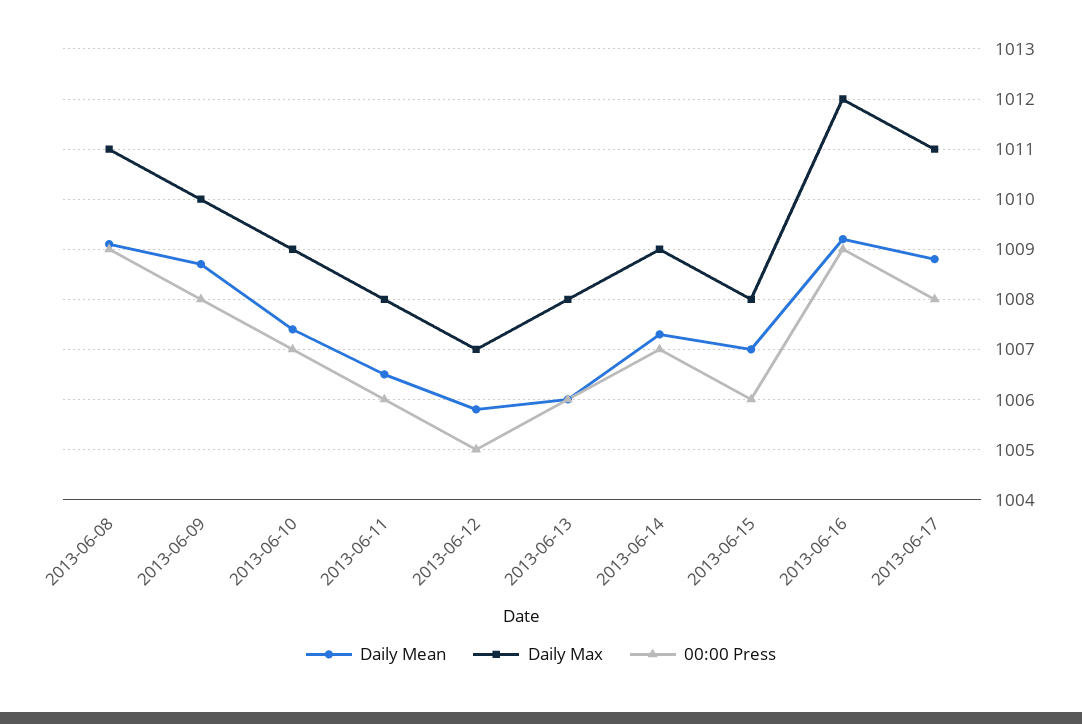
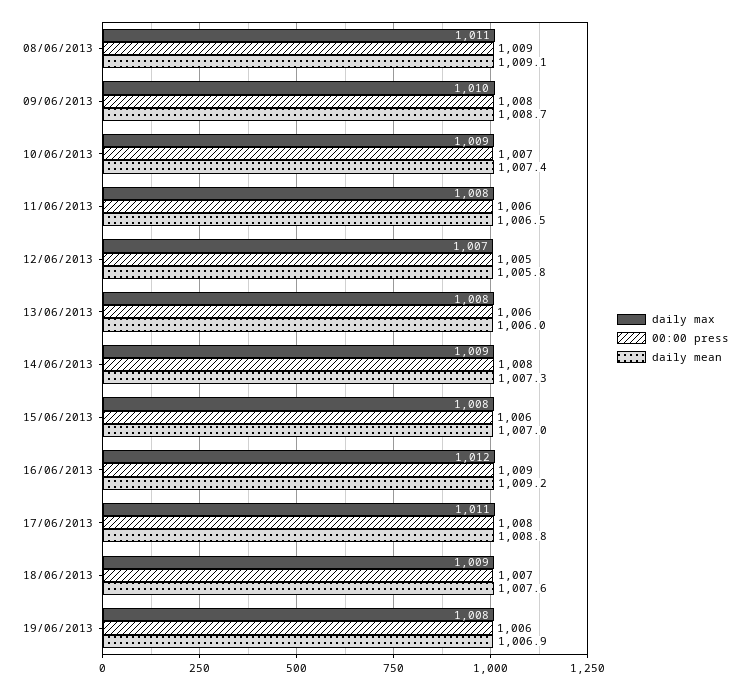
00:00 Press, 2013-06-14: 1007 -> 1008
Daily Max, 18/06/2013: none -> 1009
00:00 Press, 18/06/2013: none -> 1007
Daily Mean, 18/06/2013: none -> 1007.6
Daily Max, 19/06/2013: none -> 1008
00:00 Press, 19/06/2013: none -> 1006
Daily Mean, 19/06/2013: none -> 1006.9

